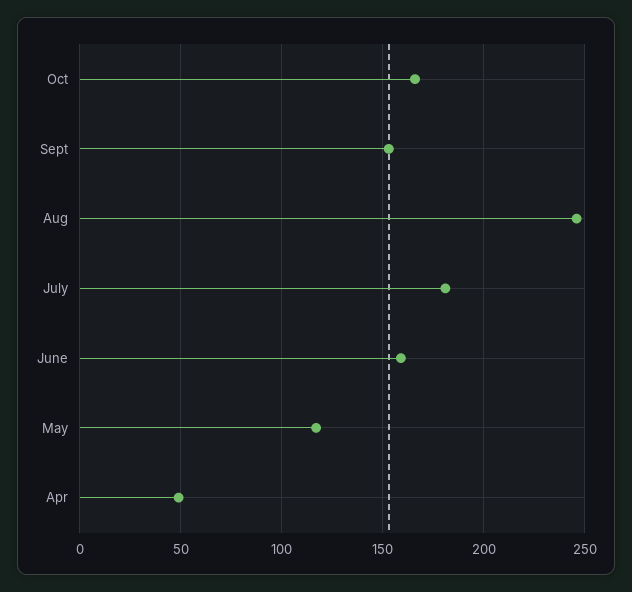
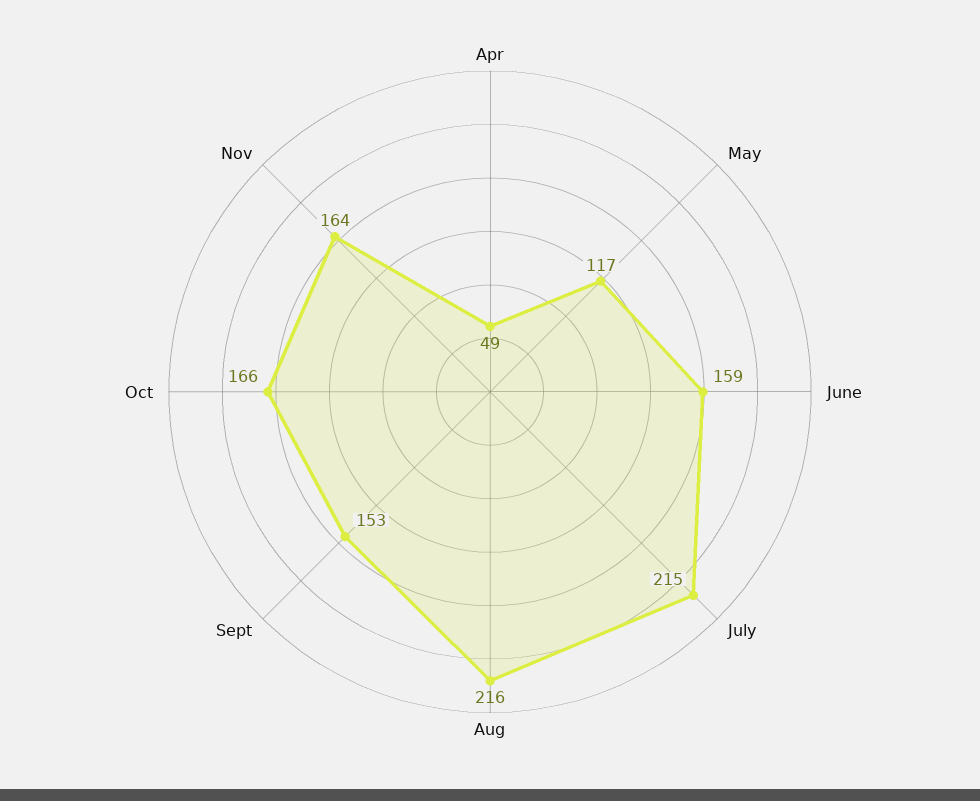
Aug: 245 -> 216
July: 180 -> 215
Nov: none -> 164

